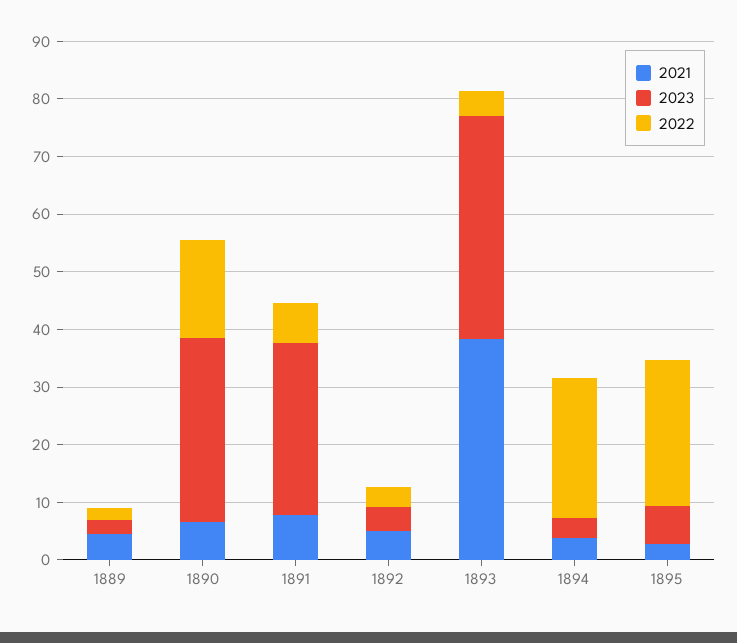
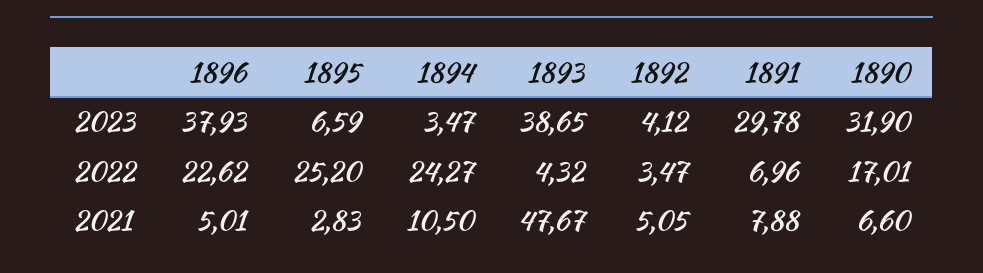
2021, 1889: 4 -> none
2023, 1889: 2 -> none
2022, 1889: 2 -> none
2021, 1893: 38 -> 47.67
2021, 1894: 4 -> 10.5
2023, 1896: none -> 37.93
2022, 1896: none -> 22.62
2021, 1896: none -> 5.01

